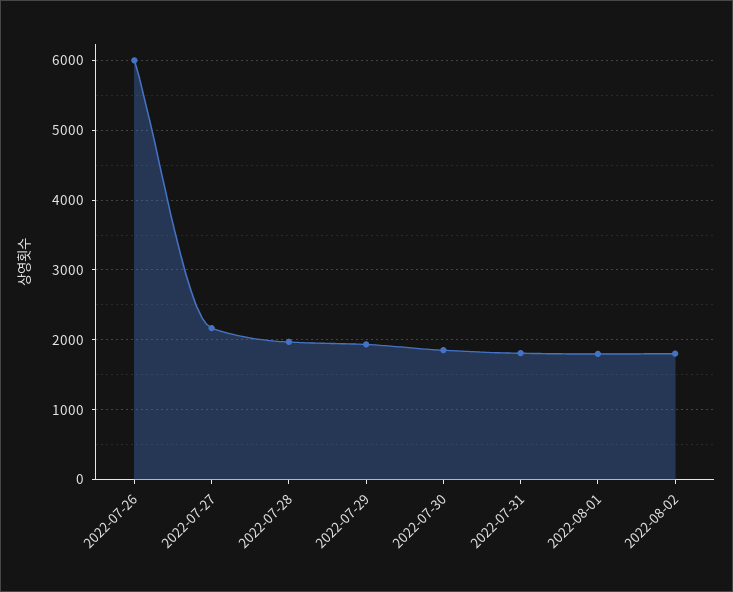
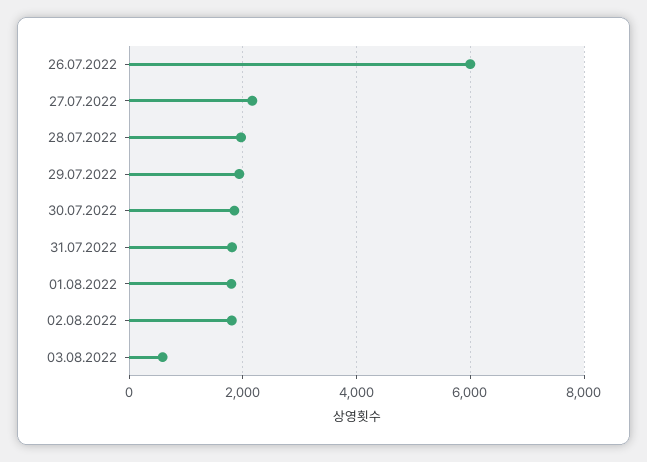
03.08.2022: none -> 600

